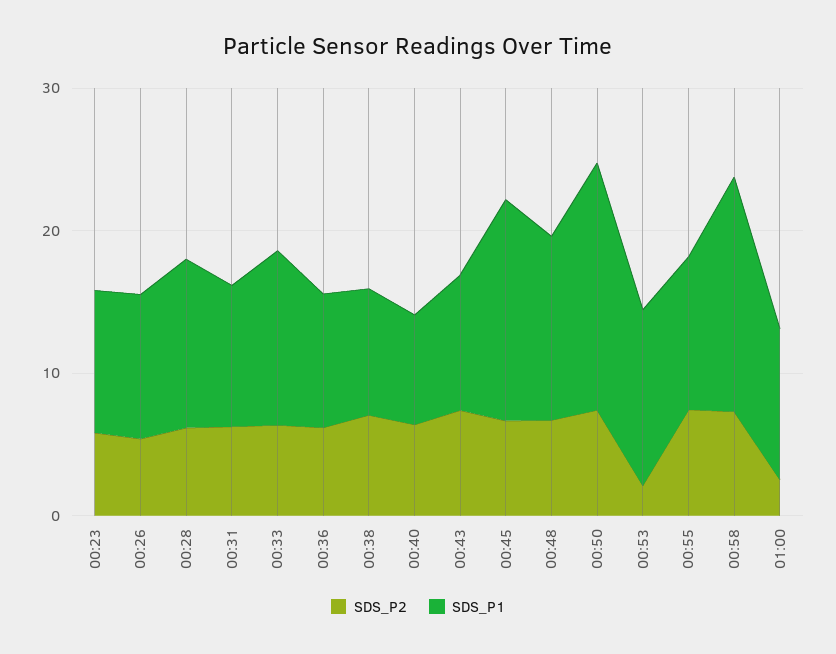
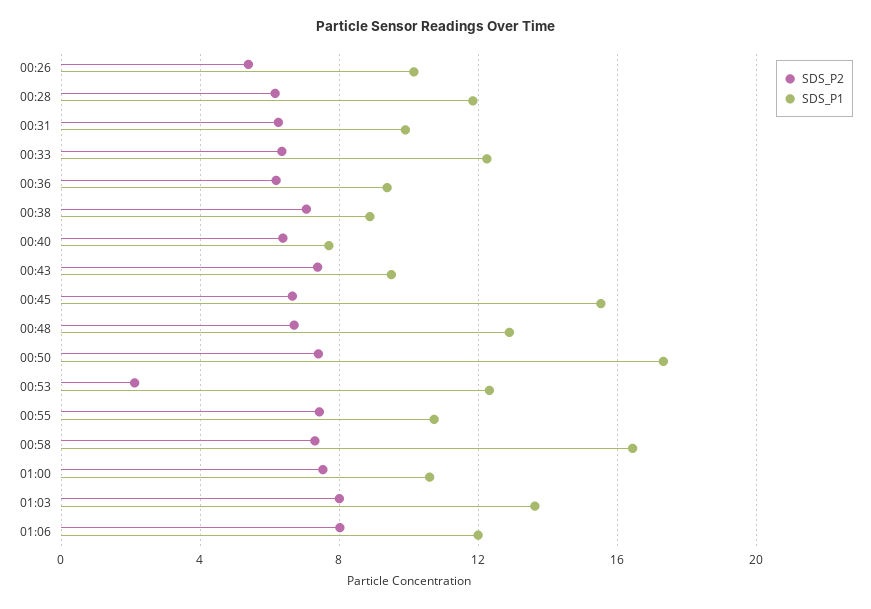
SDS_P2, 00:23: 6 -> none
SDS_P1, 00:23: 10 -> none
SDS_P2, 01:00: 2 -> 7.5
SDS_P2, 01:03: none -> 8
SDS_P1, 01:03: none -> 13.5
SDS_P2, 01:06: none -> 8
SDS_P1, 01:06: none -> 12

